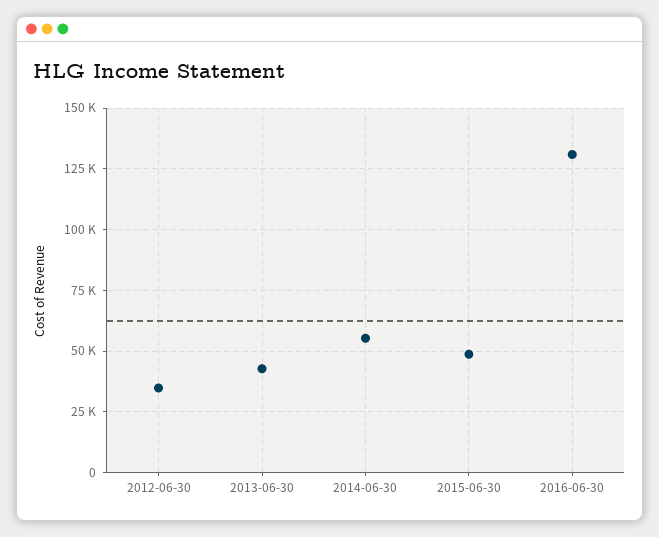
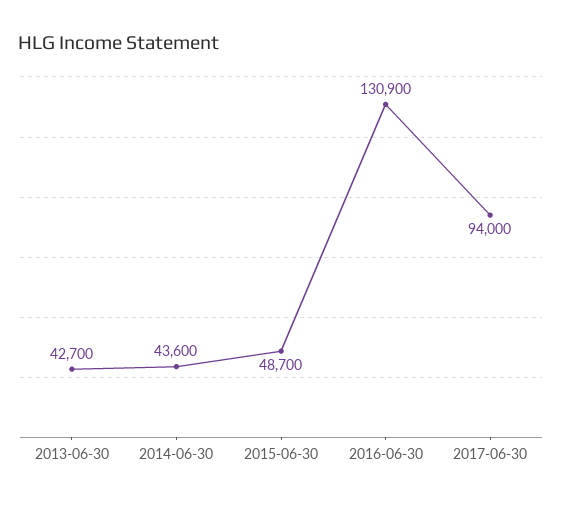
2012-06-30: 35000 -> none
2014-06-30: 55000 -> 43600
2017-06-30: none -> 94000

